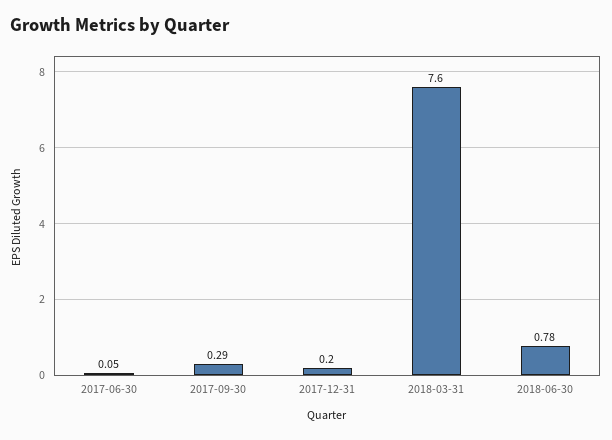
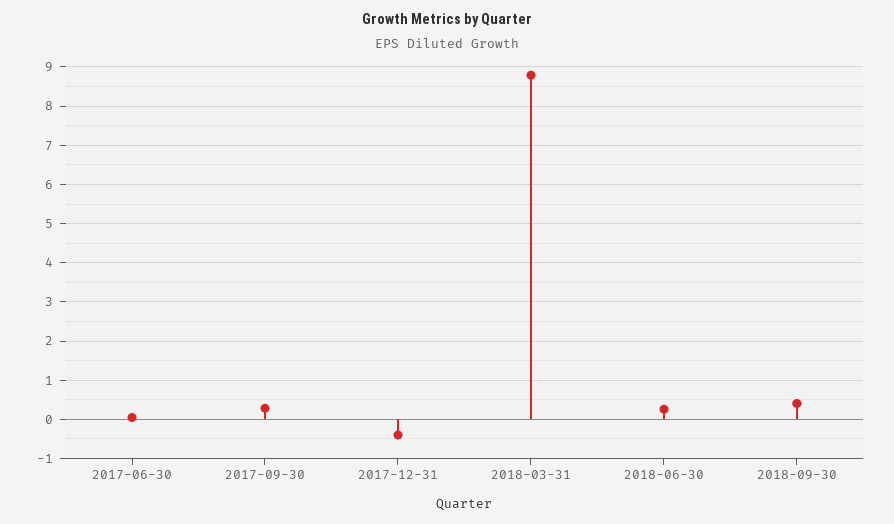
2017-12-31: 0.2 -> -0.4
2018-03-31: 7.6 -> 8.8
2018-06-30: 0.78 -> 0.2
2018-09-30: none -> 0.4

